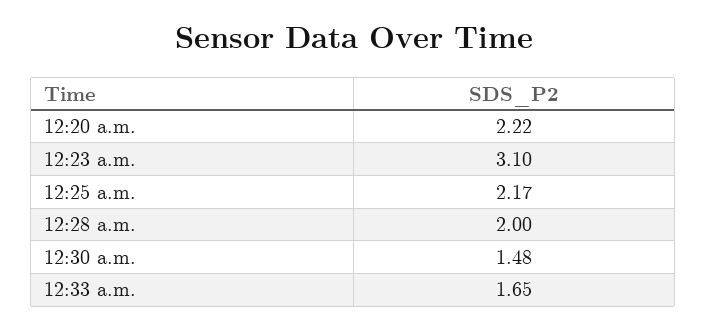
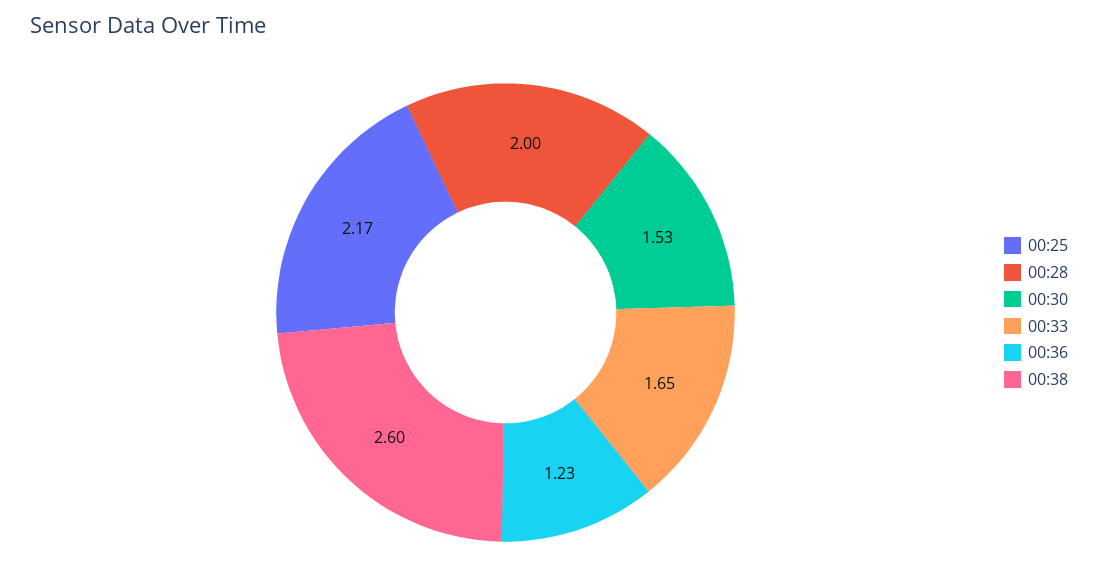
12:20 a.m.: 2.22 -> none
12:23 a.m.: 3.1 -> none
12:30 a.m.: 1.48 -> 1.53
00:36: none -> 1.23
00:38: none -> 2.6

